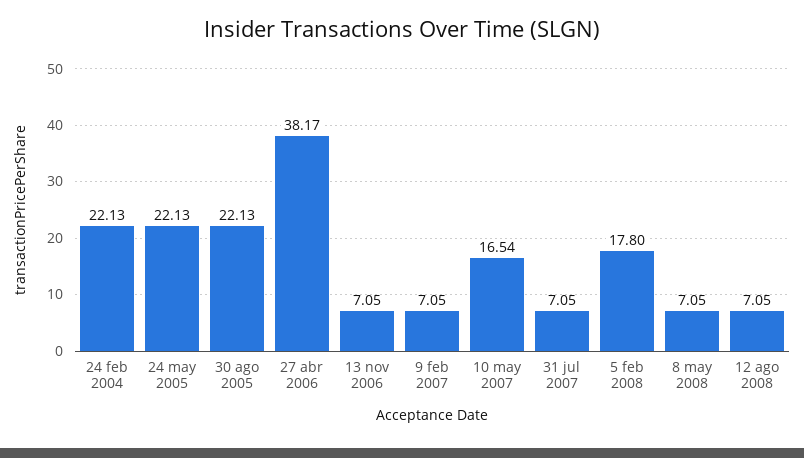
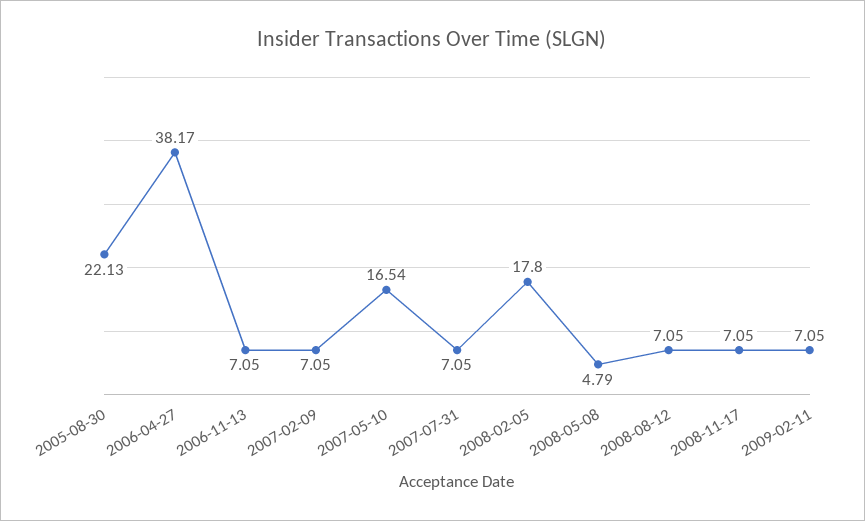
24 feb 2004: 22.13 -> none
24 may 2005: 22.13 -> none
8 may 2008: 7.05 -> 4.79
2008-11-17: none -> 7.05
2009-02-11: none -> 7.05

